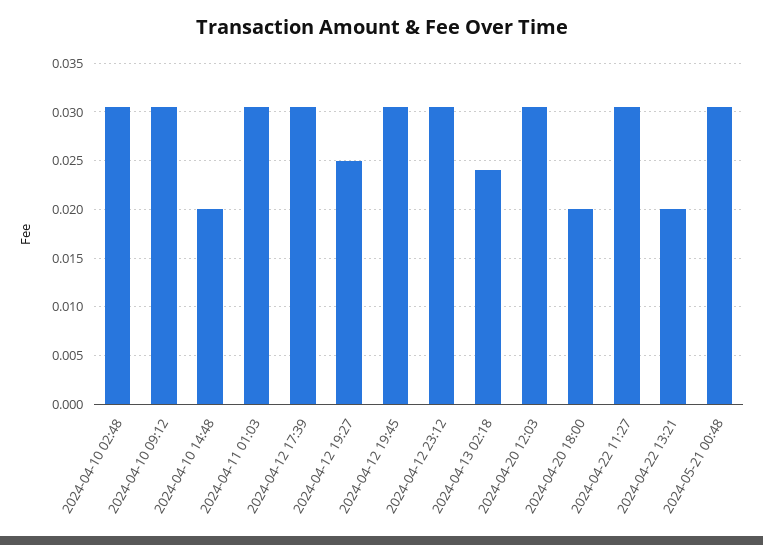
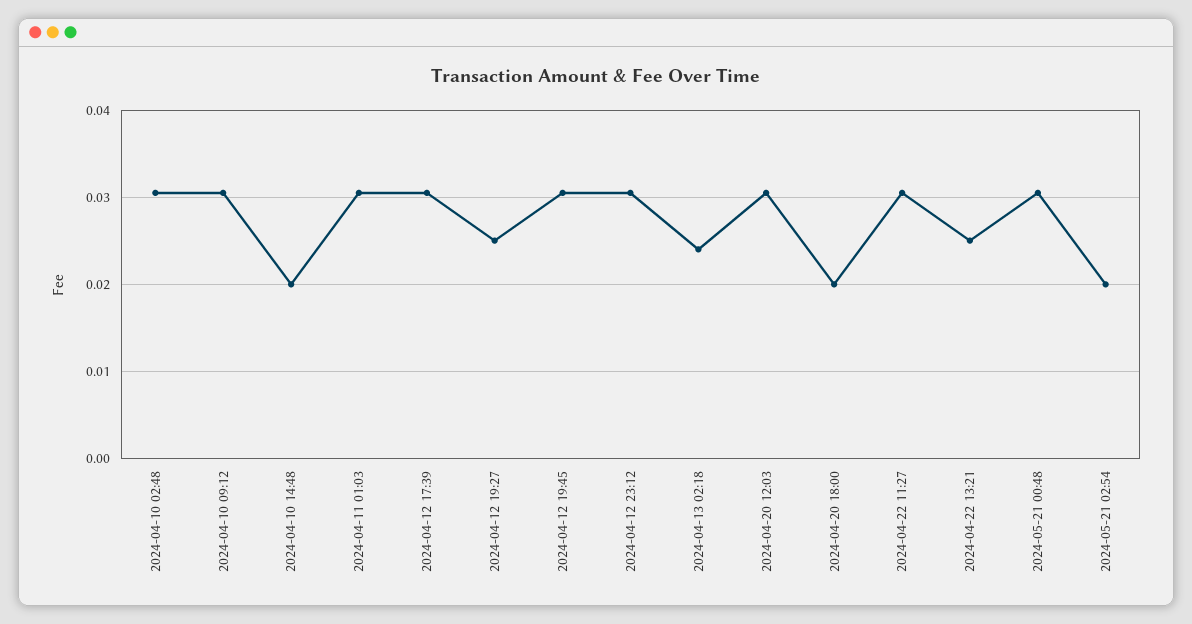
2024-04-22 13:21: 0.02 -> 0.025
2024-05-21 02:54: none -> 0.02

